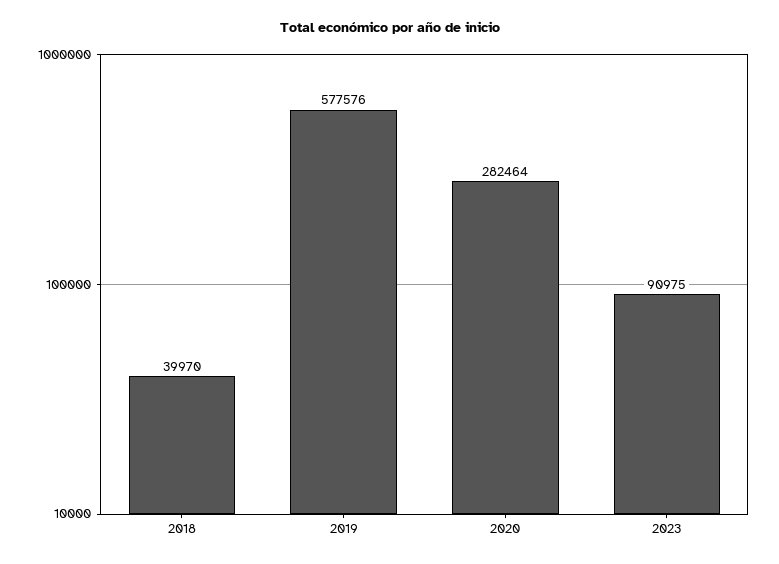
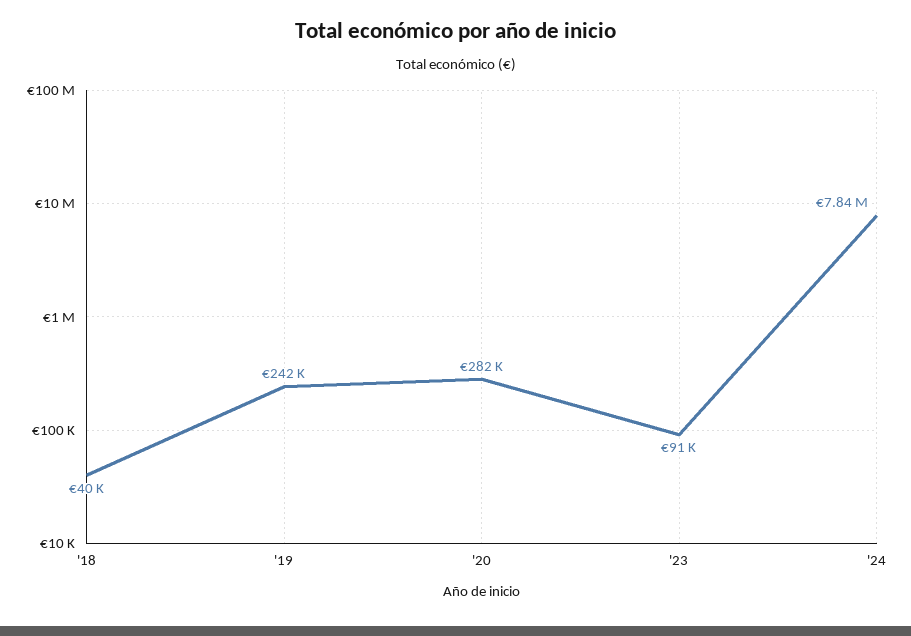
2019: 577576 -> 242000
'24: none -> 7840000

